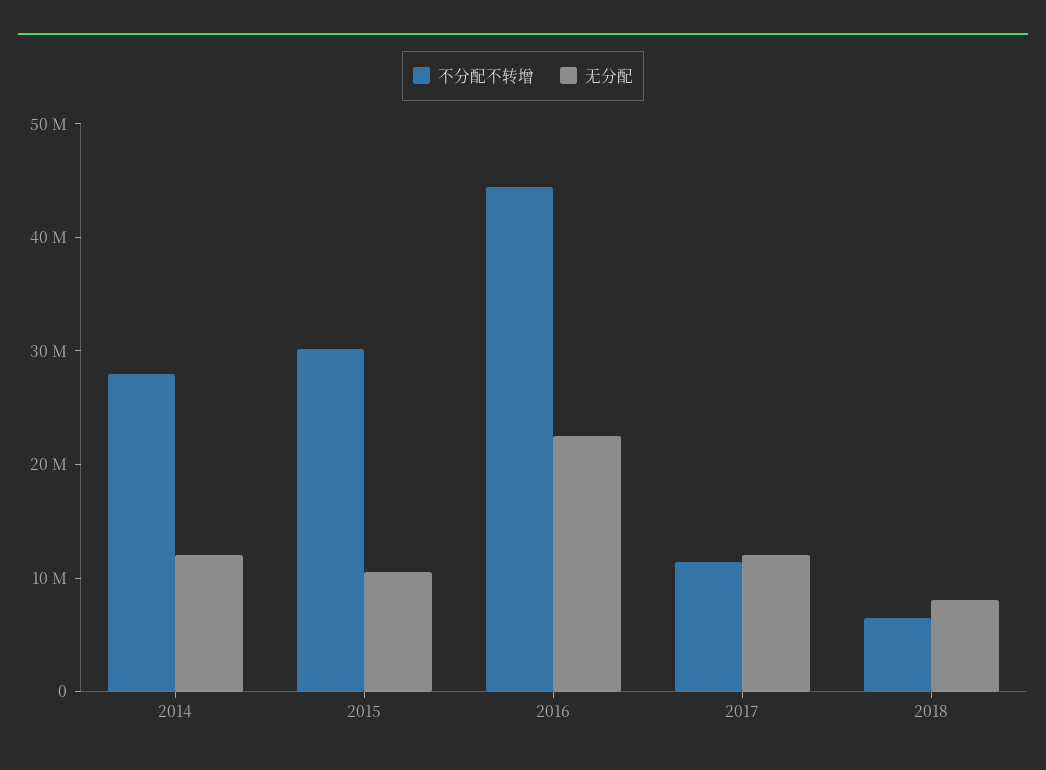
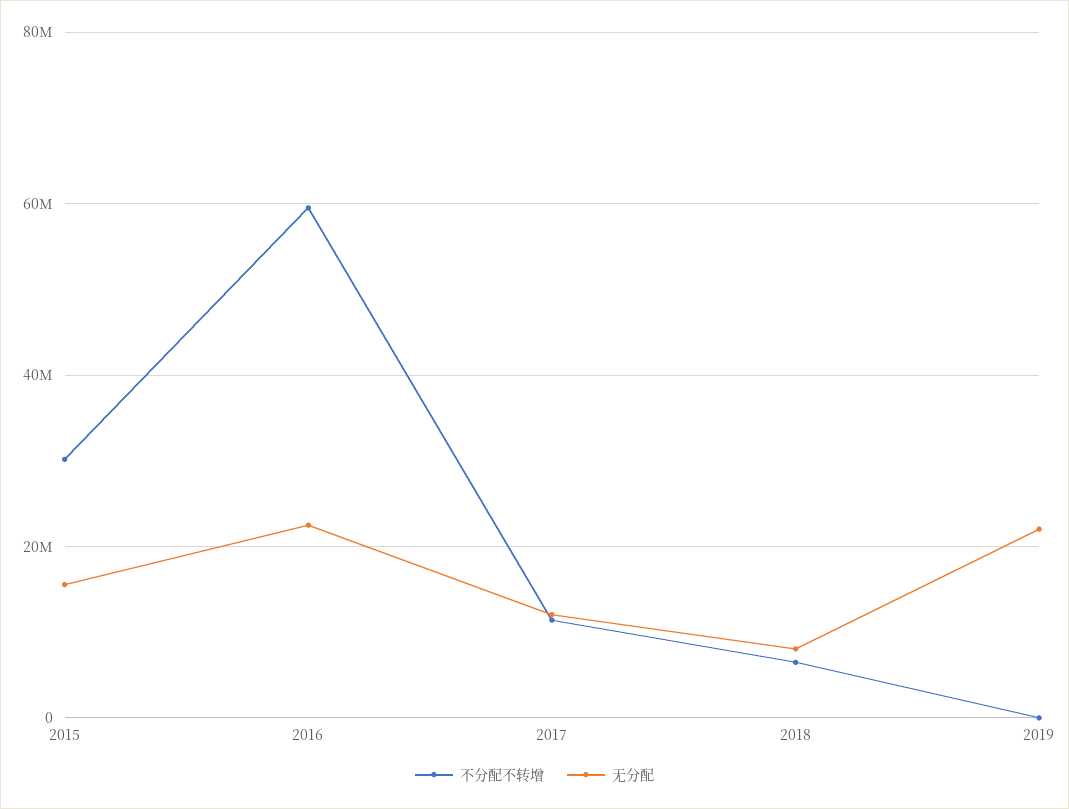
不分配不转增, 2014: 28000000 -> none
无分配, 2014: 12000000 -> none
无分配, 2015: 10000000 -> 16000000
不分配不转增, 2016: 44000000 -> 60000000
不分配不转增, 2019: none -> 0
无分配, 2019: none -> 22000000

